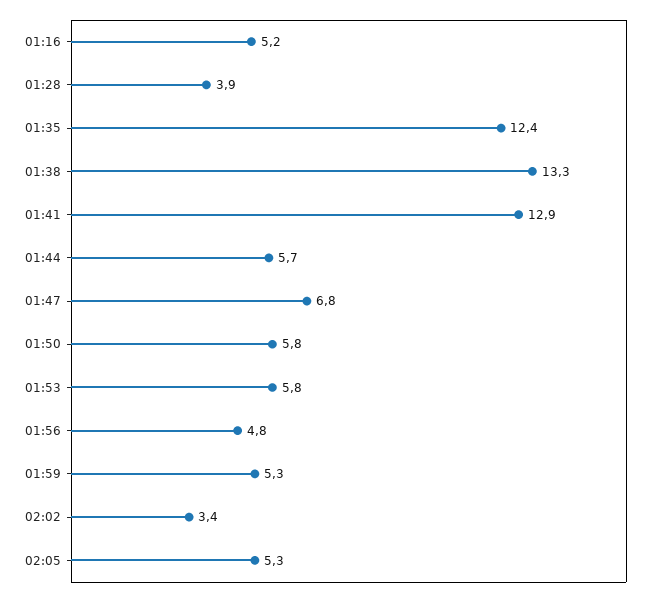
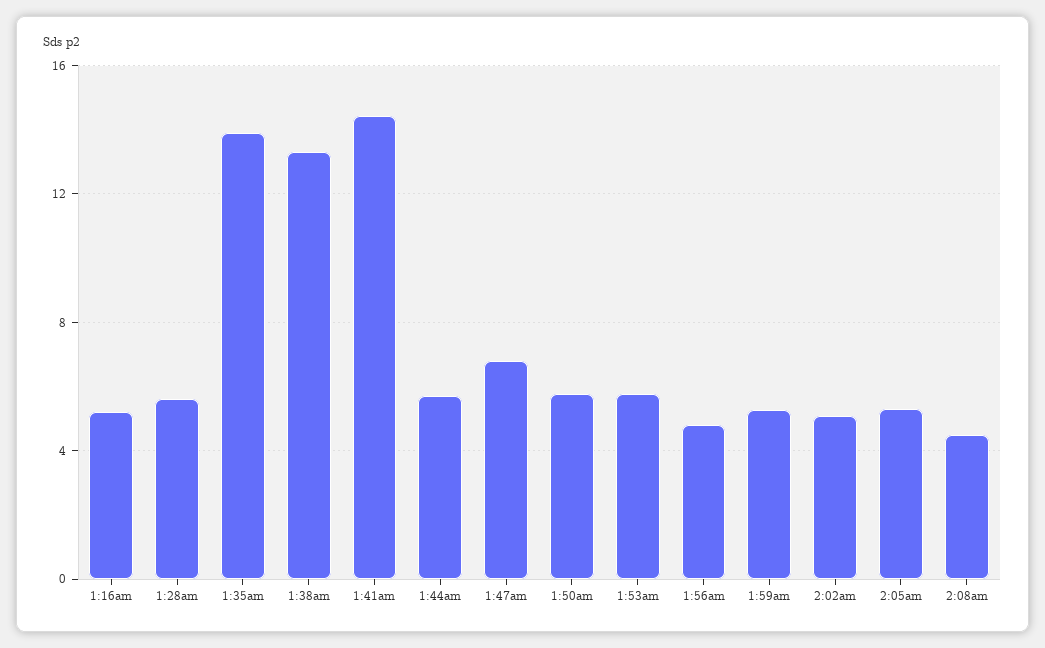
01:28: 3.9 -> 5.5
01:35: 12.4 -> 14
01:41: 12.9 -> 14.5
02:02: 3.4 -> 5
2:08am: none -> 4.5

